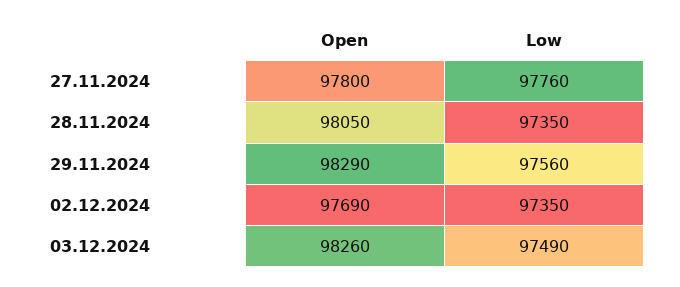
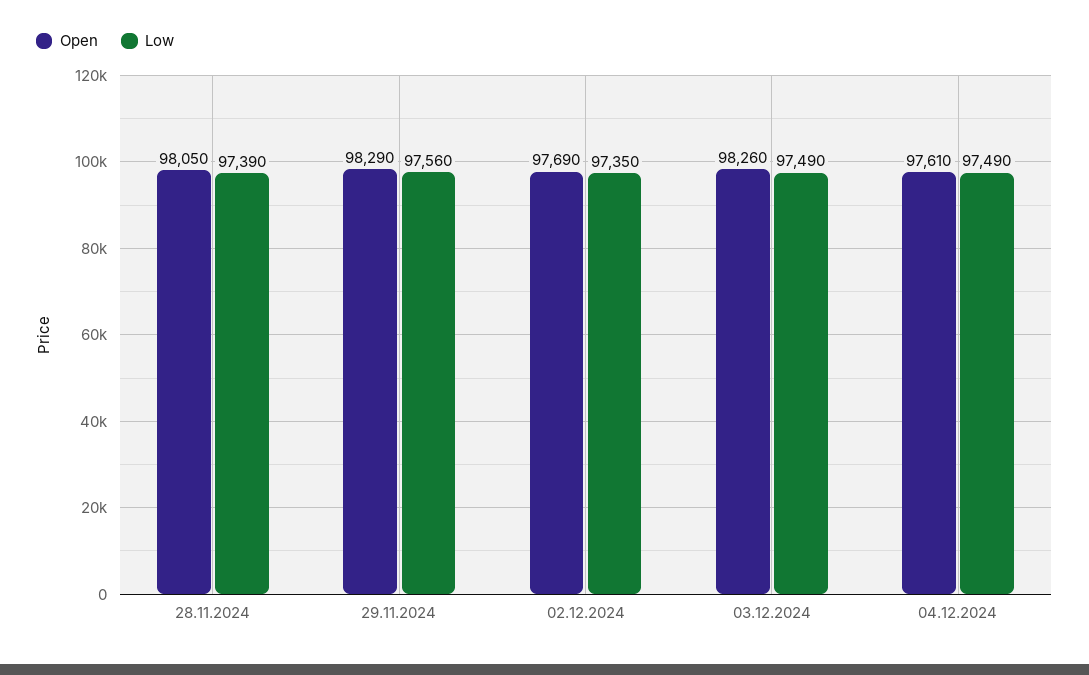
Open, 27.11.2024: 97800 -> none
Low, 27.11.2024: 97760 -> none
Low, 28.11.2024: 97350 -> 97390
Open, 04.12.2024: none -> 97610
Low, 04.12.2024: none -> 97490

